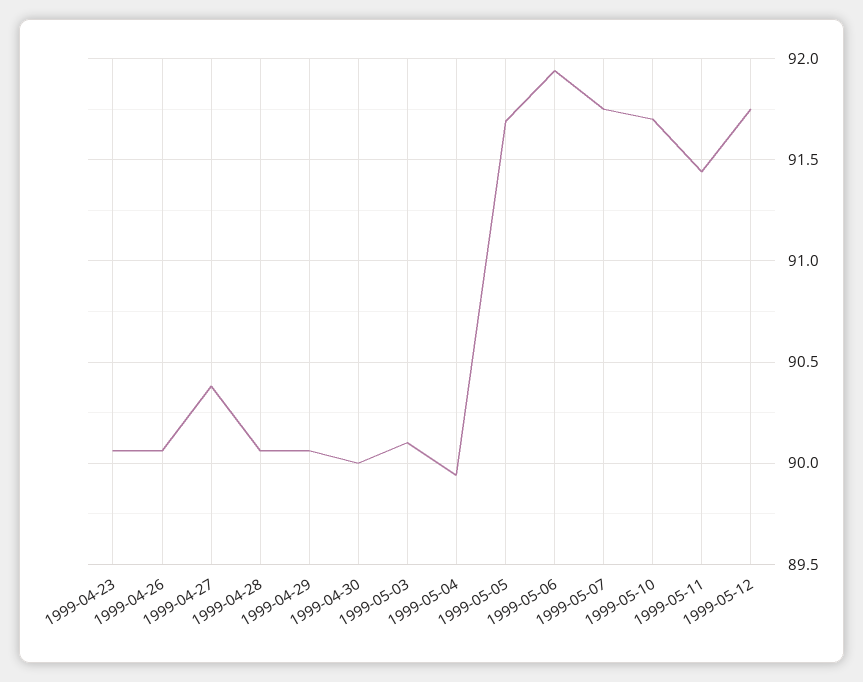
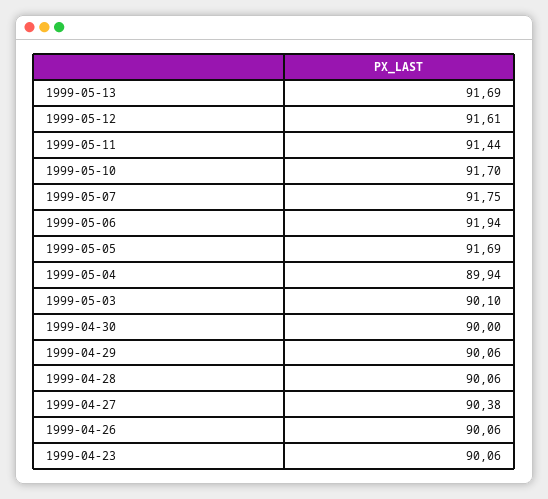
1999-05-12: 91.75 -> 91.61
1999-05-13: none -> 91.69

